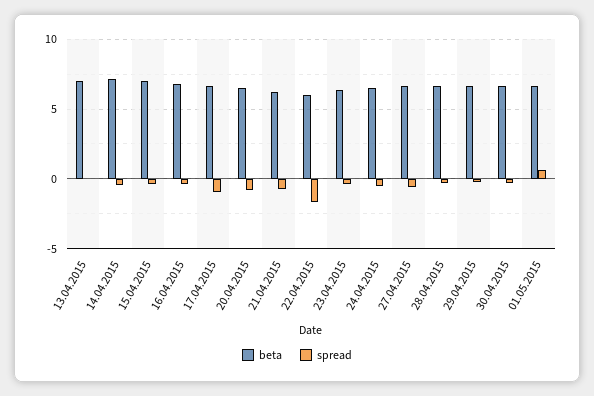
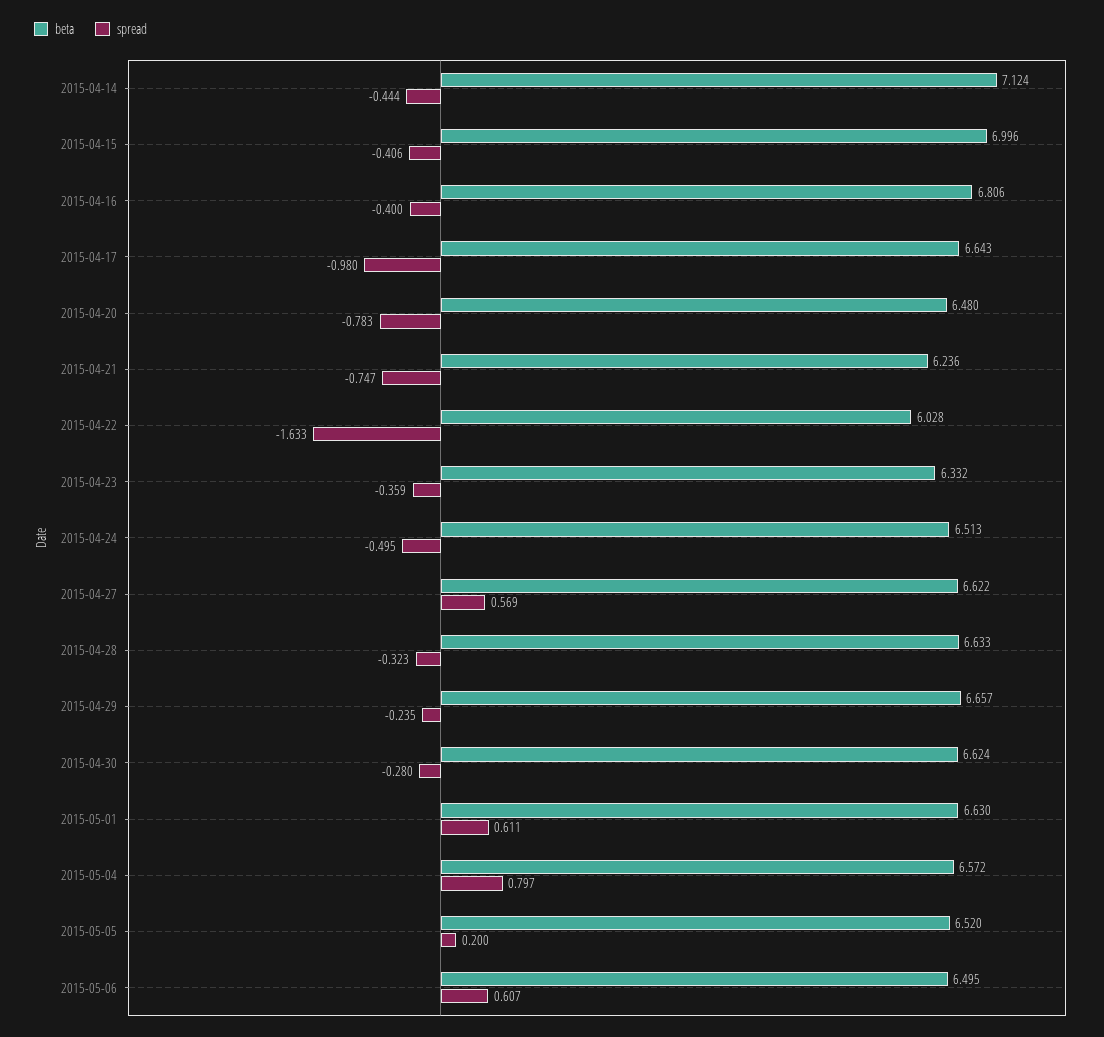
beta, 13.04.2015: 7 -> none
spread, 13.04.2015: 0 -> none
spread, 27.04.2015: -0.5 -> 0.569
beta, 2015-05-04: none -> 6.572
spread, 2015-05-04: none -> 0.797
beta, 2015-05-05: none -> 6.52
spread, 2015-05-05: none -> 0.2
beta, 2015-05-06: none -> 6.495
spread, 2015-05-06: none -> 0.607

